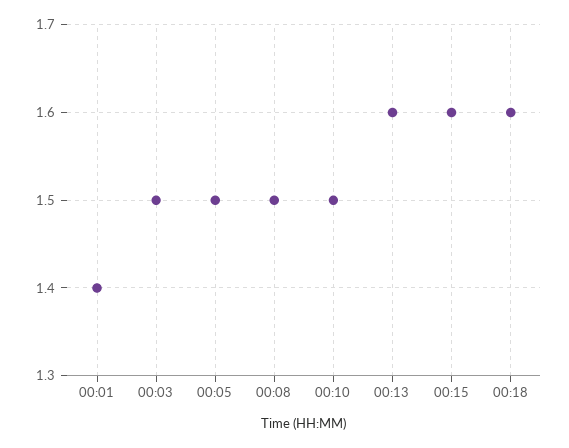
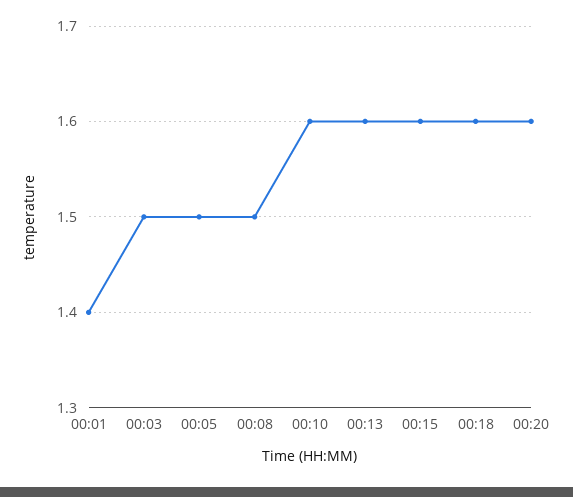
00:10: 1.5 -> 1.6
00:20: none -> 1.6

